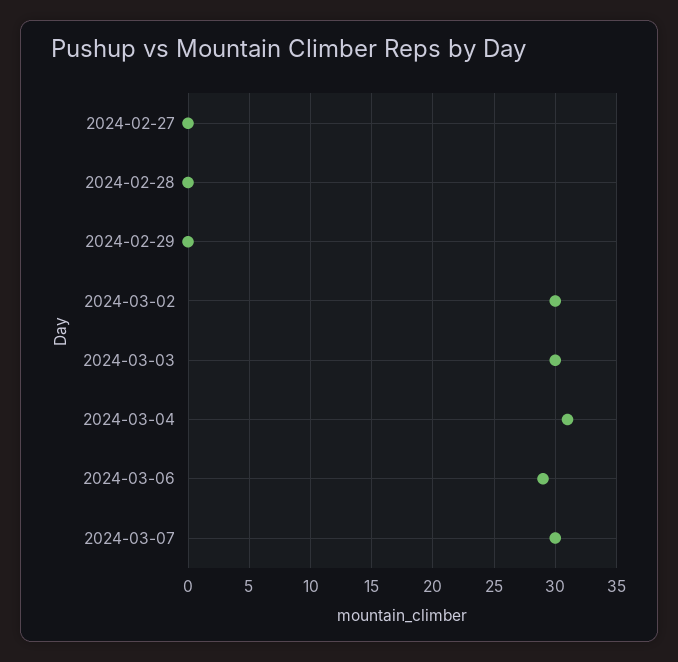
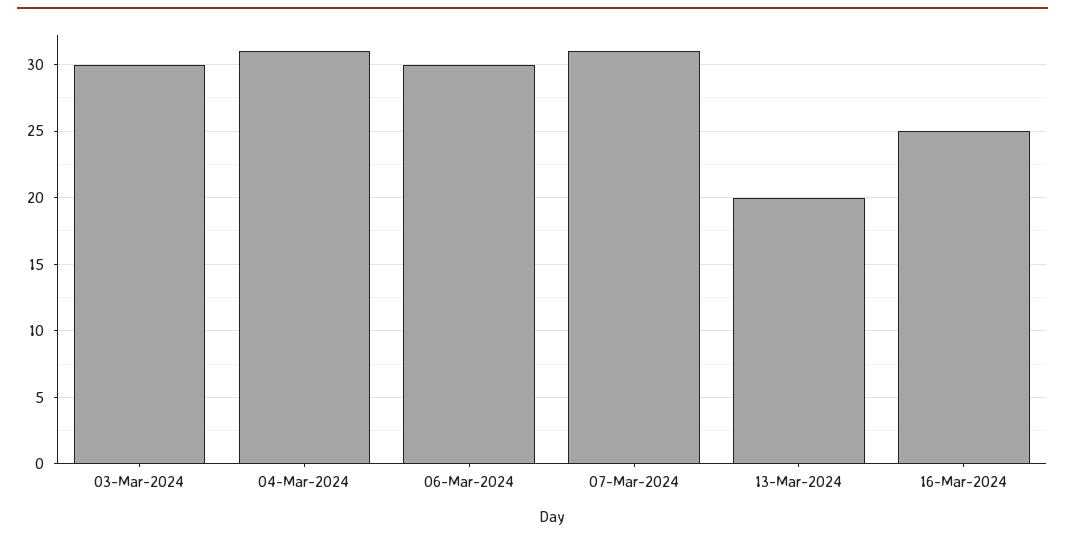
2024-02-27: 0 -> none
2024-02-28: 0 -> none
2024-02-29: 0 -> none
2024-03-02: 30 -> none
2024-03-06: 29 -> 30
2024-03-07: 30 -> 31
13-Mar-2024: none -> 20
16-Mar-2024: none -> 25

